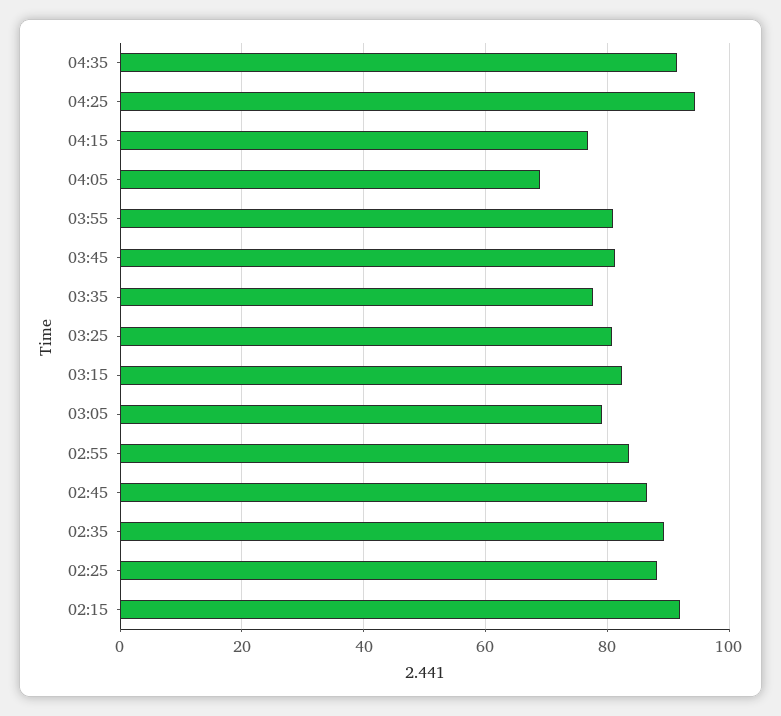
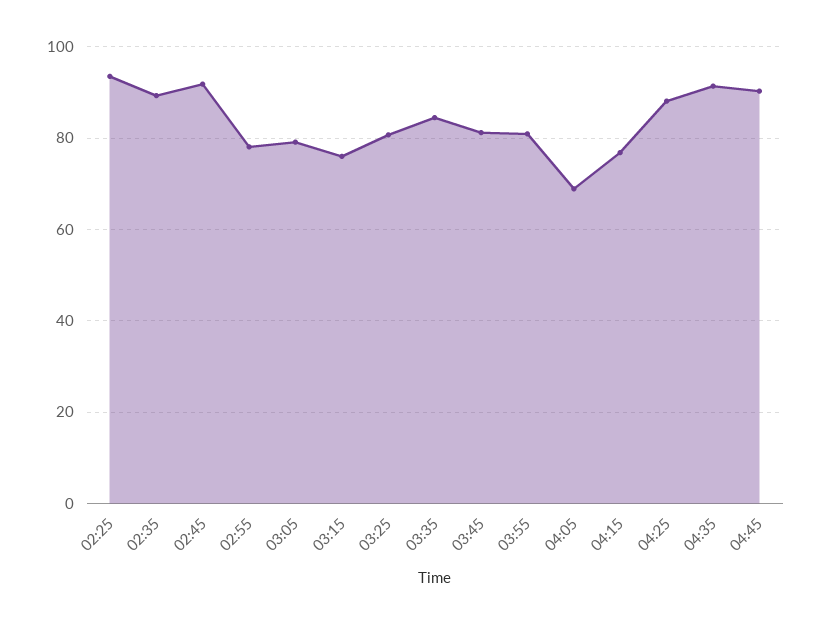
04:25: 94 -> 88
03:35: 78 -> 84
03:15: 82 -> 76
02:55: 84 -> 78
02:45: 86 -> 92
02:25: 88 -> 94
02:15: 92 -> none
04:45: none -> 90

